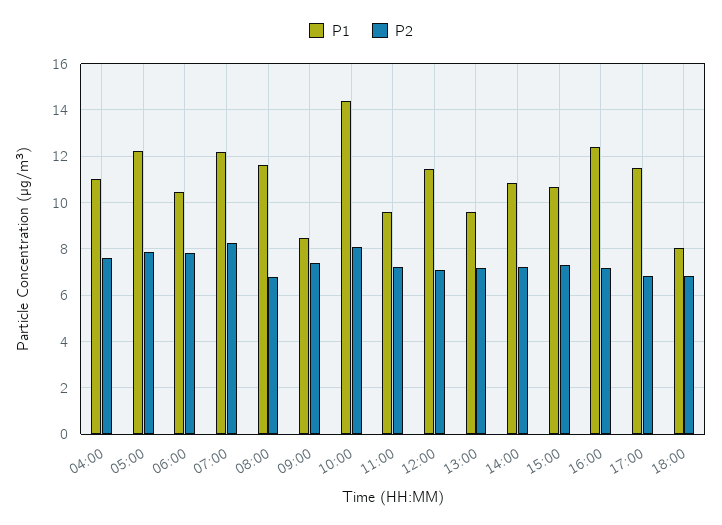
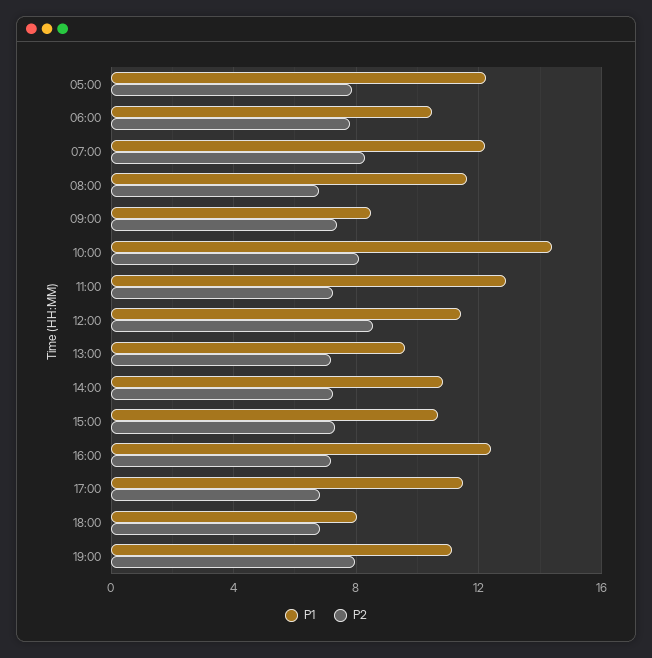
P1, 04:00: 11 -> none
P2, 04:00: 7.5 -> none
P1, 11:00: 9.5 -> 13
P2, 12:00: 7 -> 8.5
P1, 19:00: none -> 11
P2, 19:00: none -> 8

